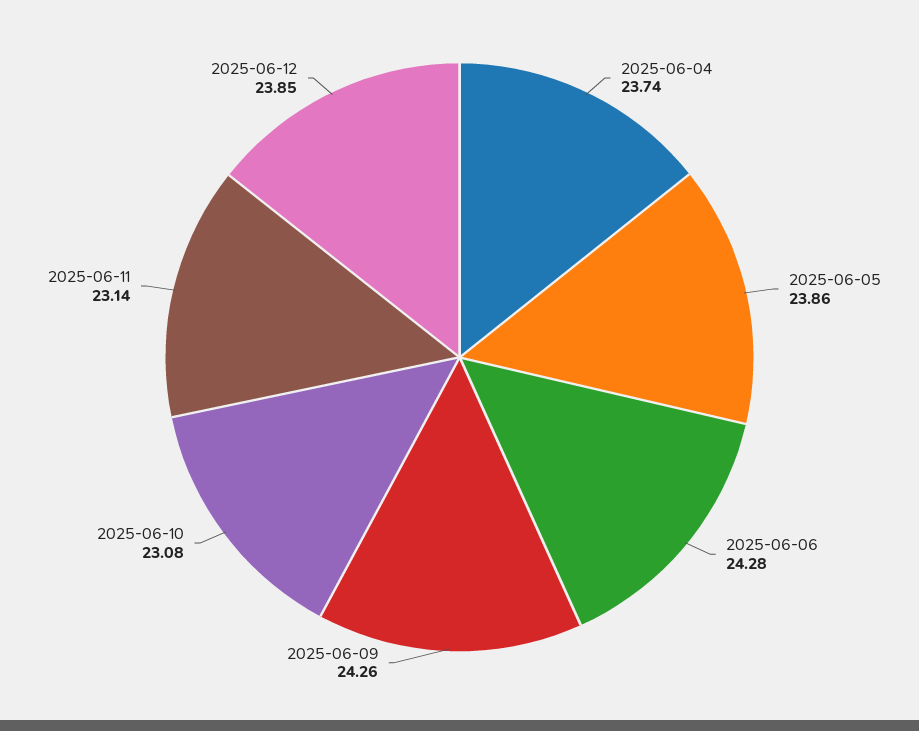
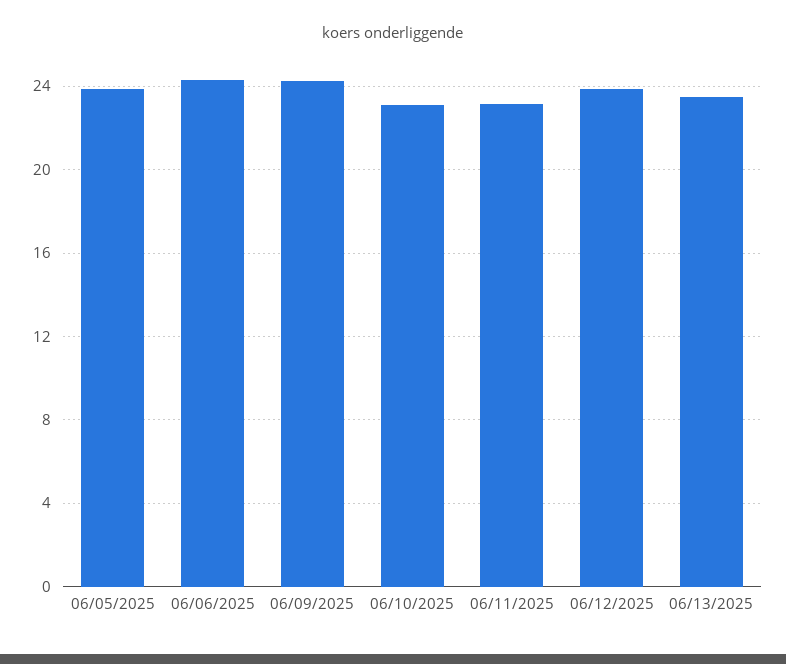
2025-06-04: 23.74 -> none
06/13/2025: none -> 23.5

